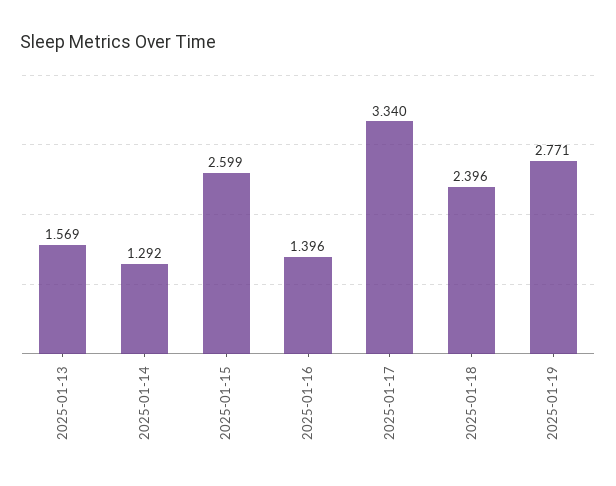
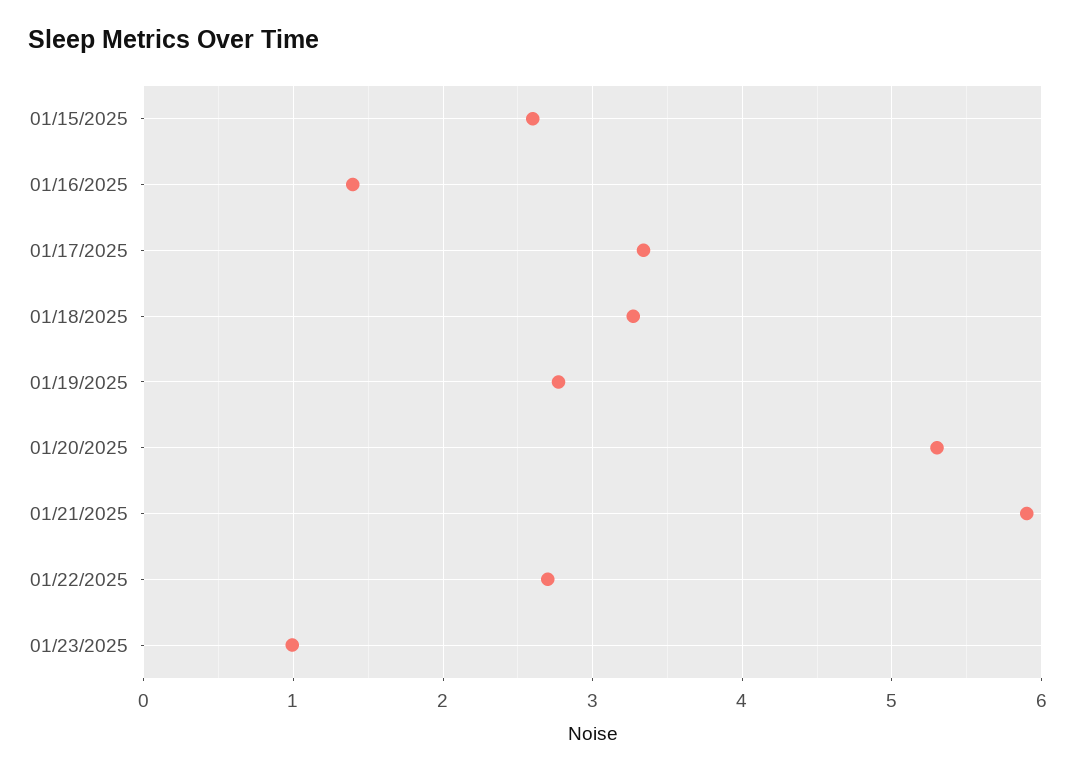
2025-01-13: 1.569 -> none
2025-01-14: 1.292 -> none
2025-01-18: 2.396 -> 3.3
01/20/2025: none -> 5.3
01/21/2025: none -> 5.9
01/22/2025: none -> 2.7
01/23/2025: none -> 1

